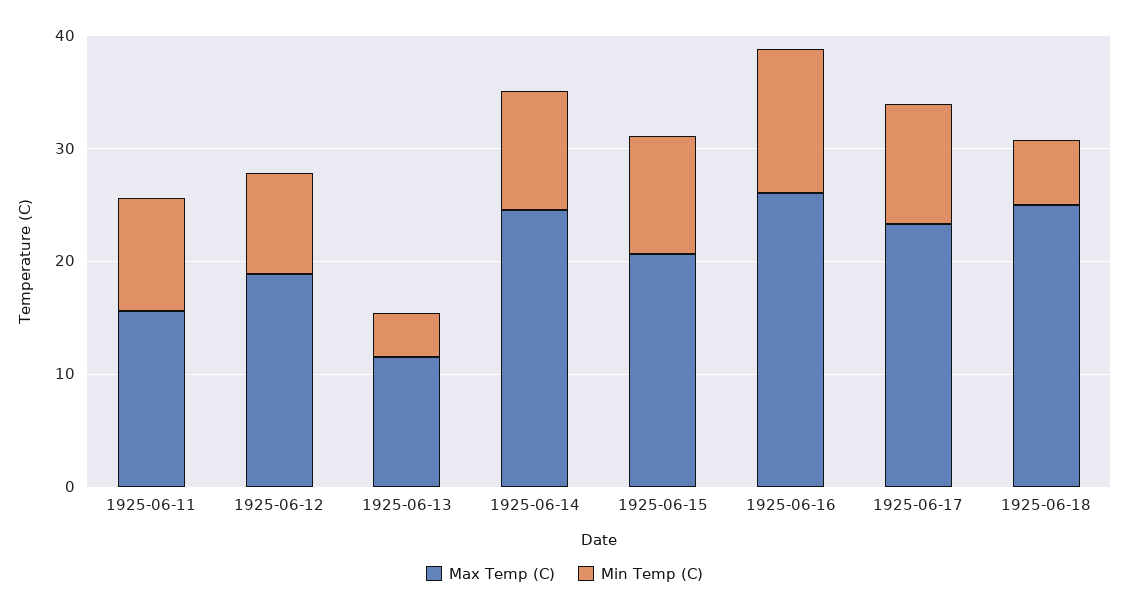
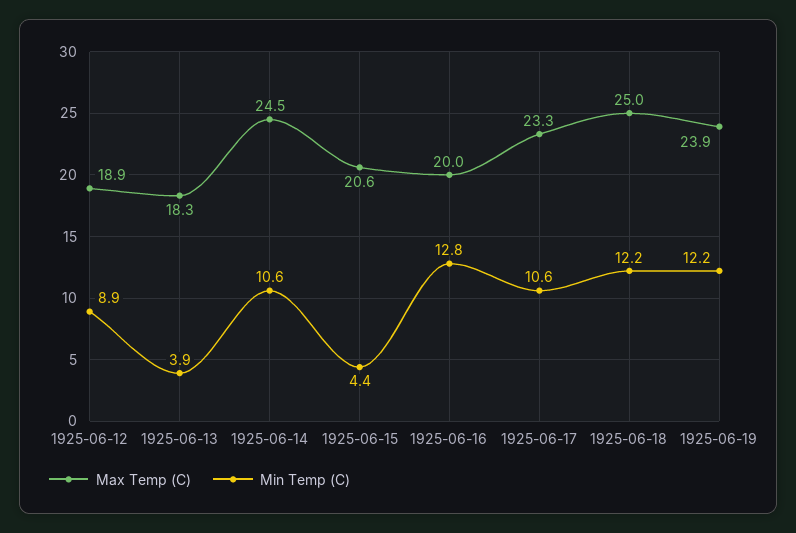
Max Temp (C), 1925-06-11: 16 -> none
Min Temp (C), 1925-06-11: 10 -> none
Max Temp (C), 1925-06-13: 12 -> 18.3
Min Temp (C), 1925-06-15: 10 -> 4.4
Max Temp (C), 1925-06-16: 26 -> 20
Min Temp (C), 1925-06-18: 6 -> 12.2
Max Temp (C), 1925-06-19: none -> 23.9
Min Temp (C), 1925-06-19: none -> 12.2

